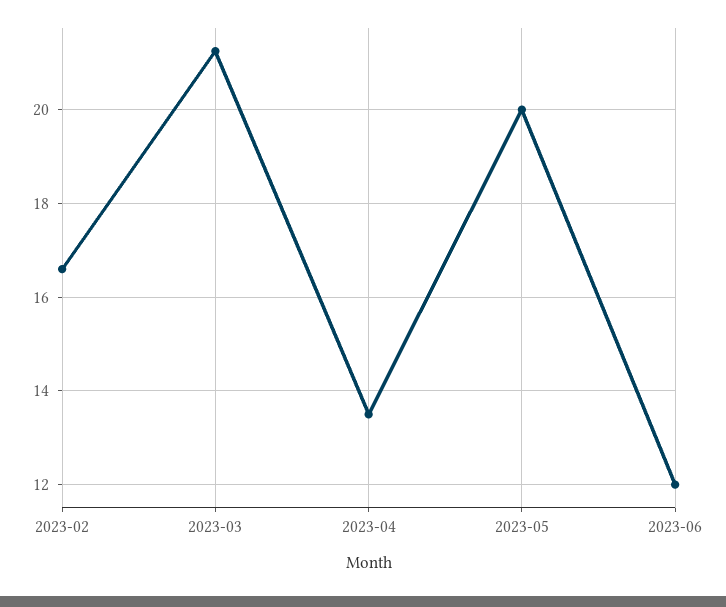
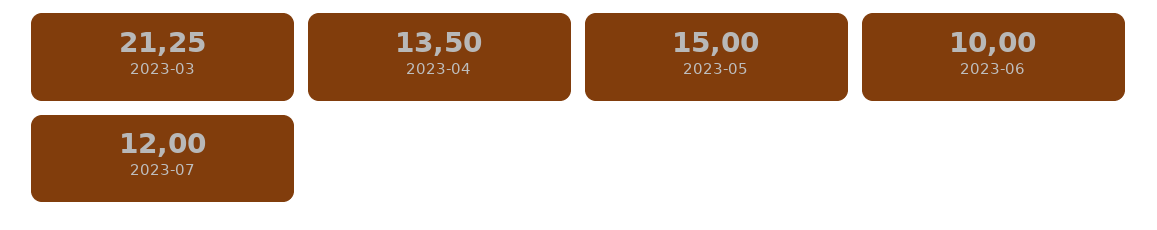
2023-02: 16.6 -> none
2023-05: 20 -> 15
2023-06: 12 -> 10
2023-07: none -> 12

